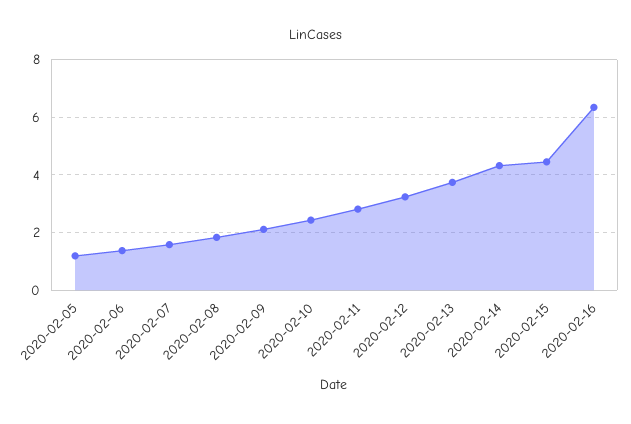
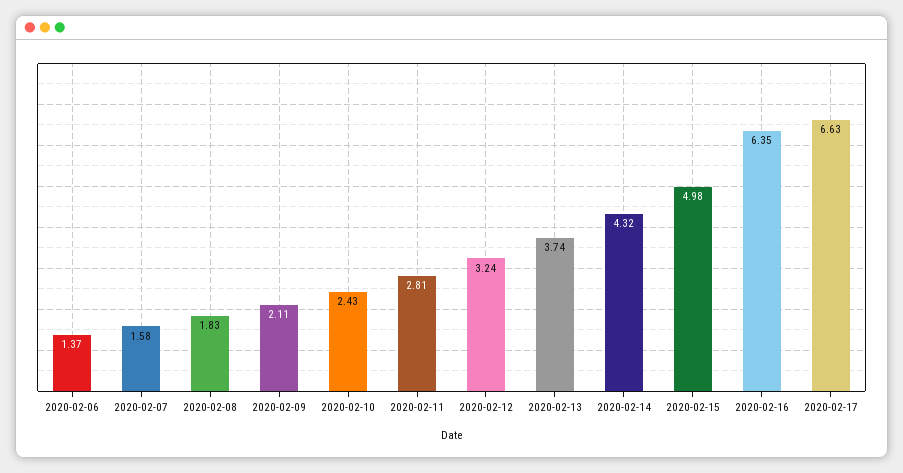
2020-02-05: 1.25 -> none
2020-02-15: 4.5 -> 4.98
2020-02-17: none -> 6.63

